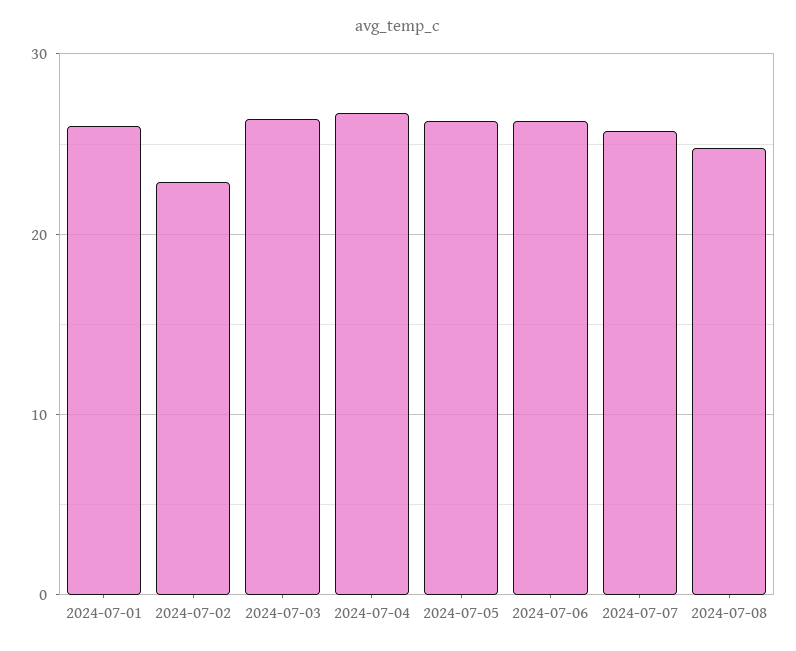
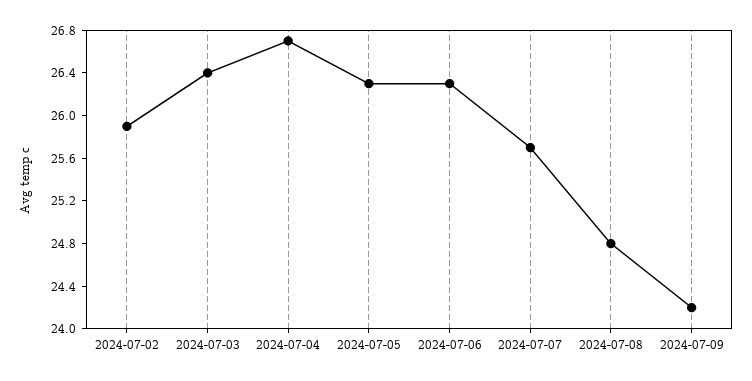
2024-07-01: 26 -> none
2024-07-02: 23 -> 25.9
2024-07-09: none -> 24.2

